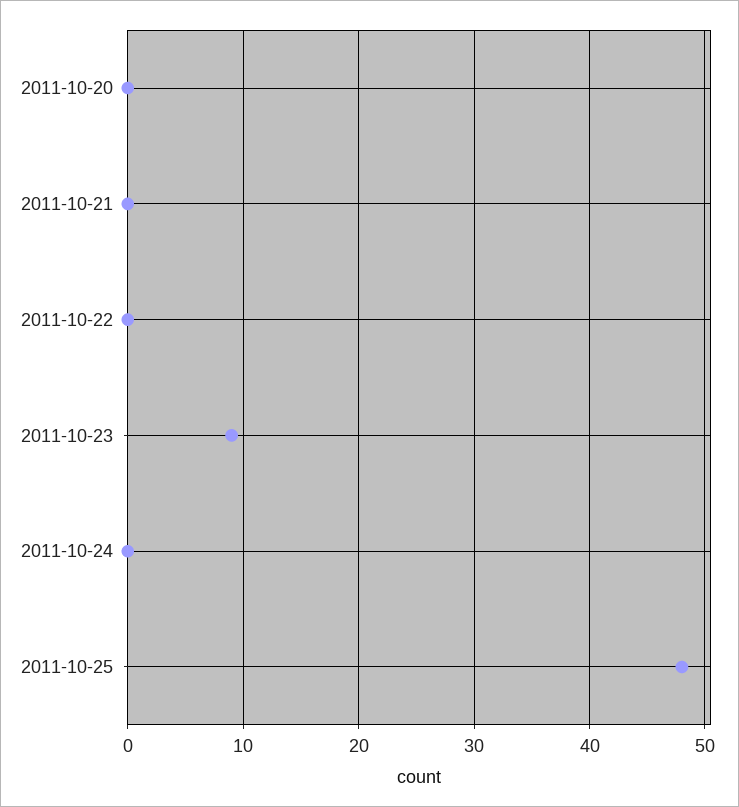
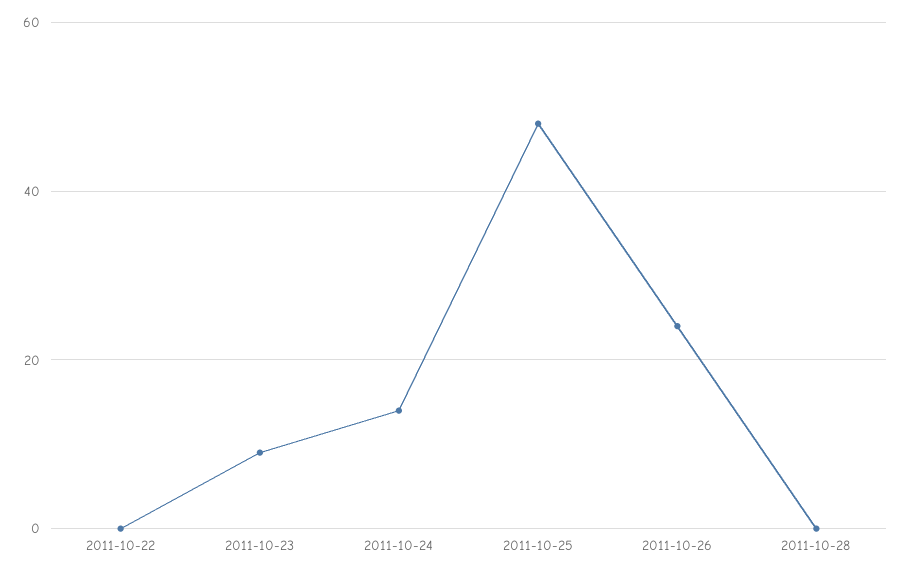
2011-10-20: 0 -> none
2011-10-21: 0 -> none
2011-10-24: 0 -> 15
2011-10-26: none -> 25
2011-10-28: none -> 0

